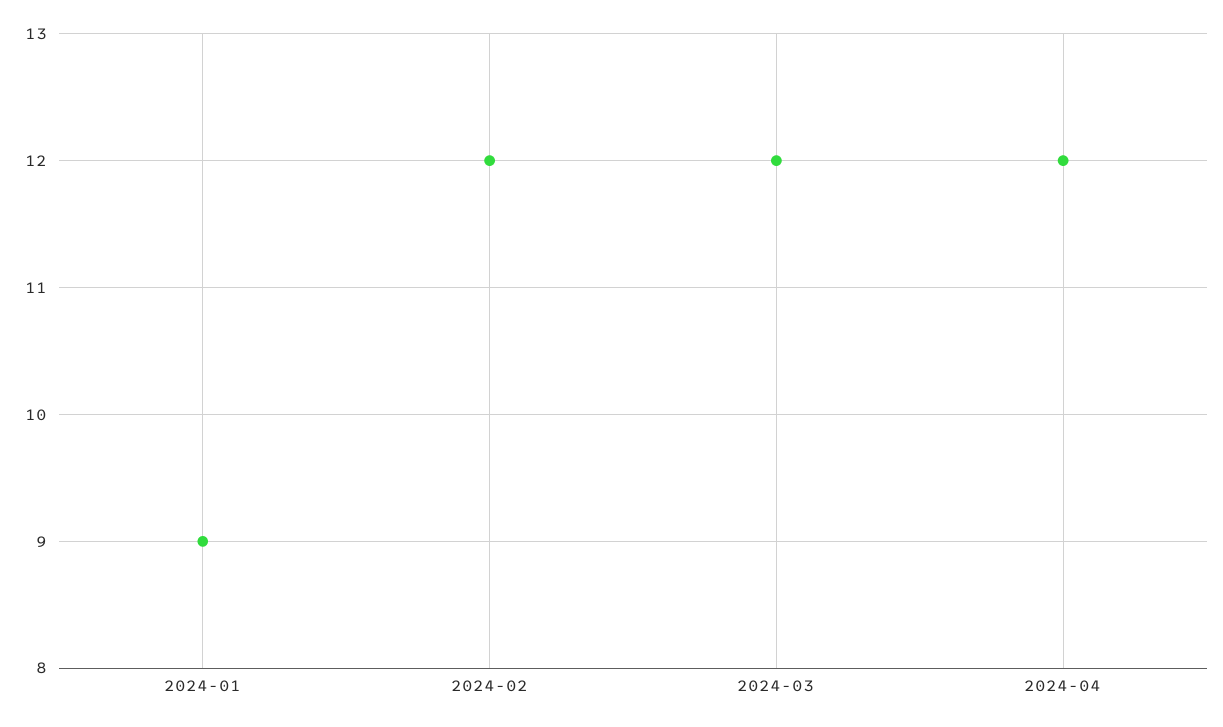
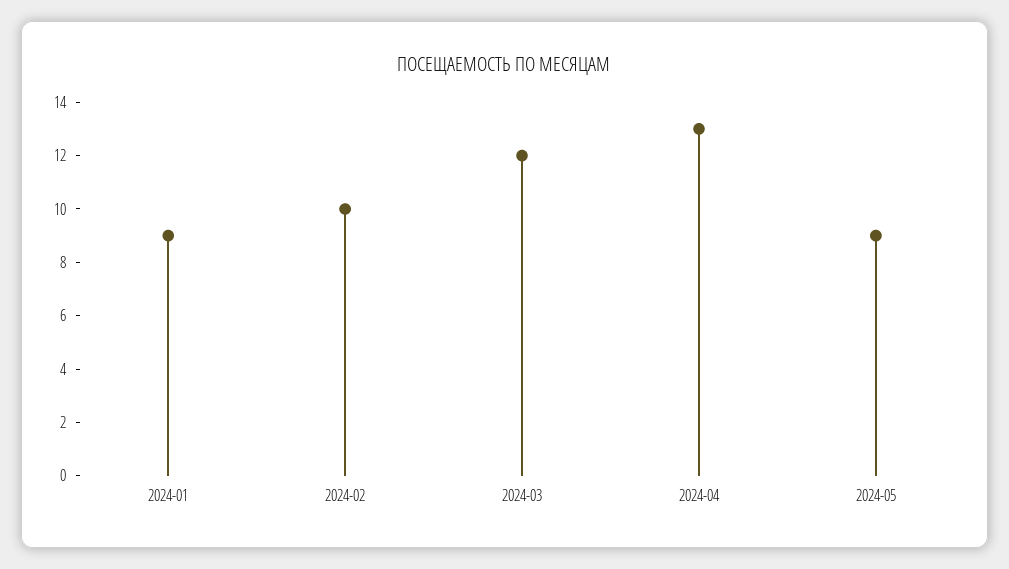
2024-02: 12 -> 10
2024-04: 12 -> 13
2024-05: none -> 9

